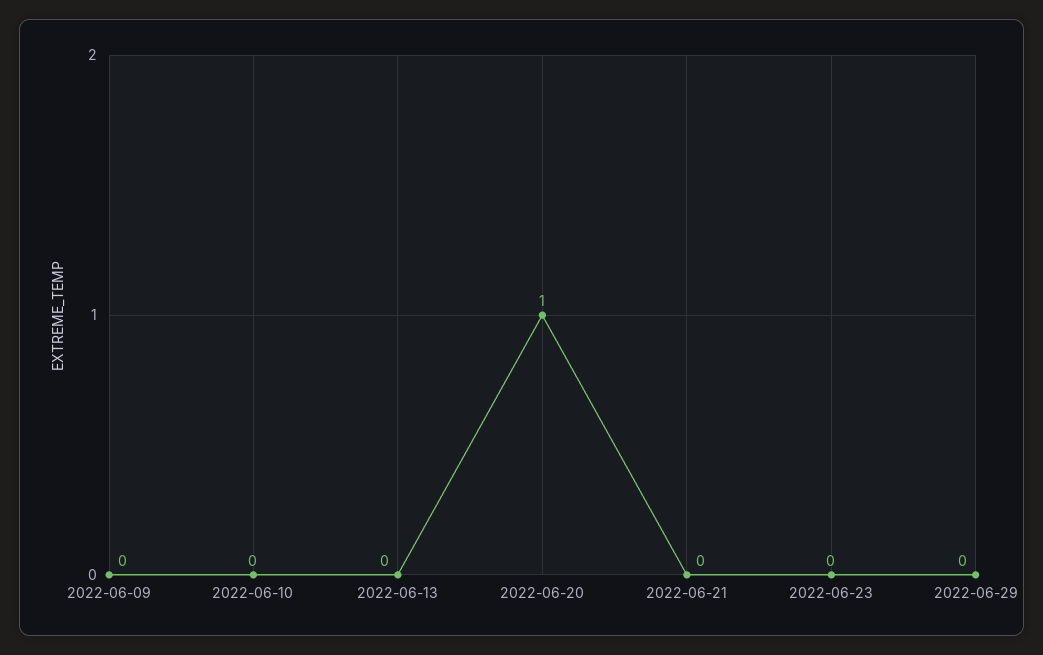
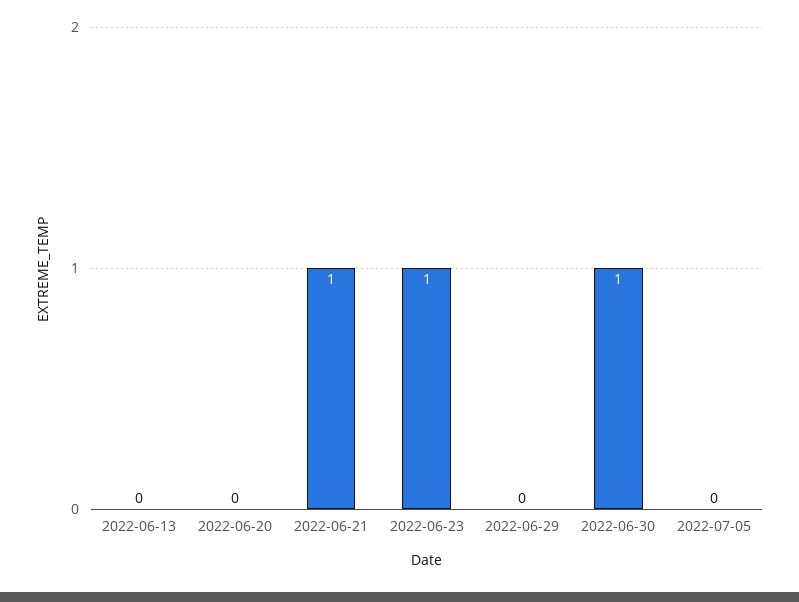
2022-06-09: 0 -> none
2022-06-10: 0 -> none
2022-06-20: 1 -> 0
2022-06-21: 0 -> 1
2022-06-23: 0 -> 1
2022-06-30: none -> 1
2022-07-05: none -> 0

